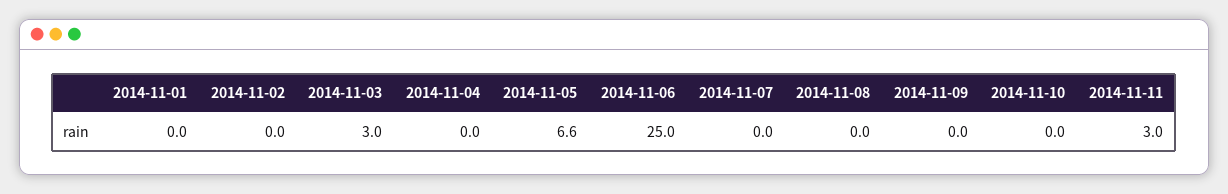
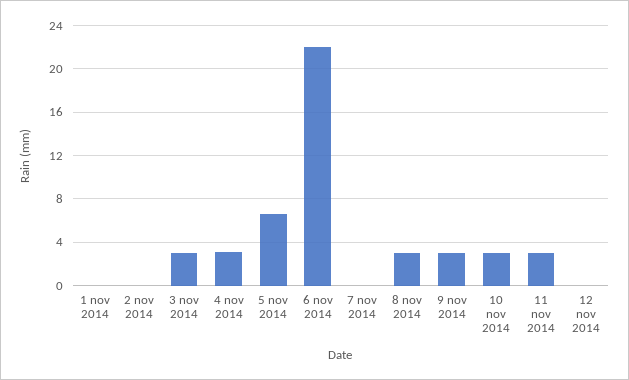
2014-11-04: 0 -> 3
2014-11-06: 25 -> 22
2014-11-08: 0 -> 3
2014-11-09: 0 -> 3
2014-11-10: 0 -> 3
12 nov 2014: none -> 0

